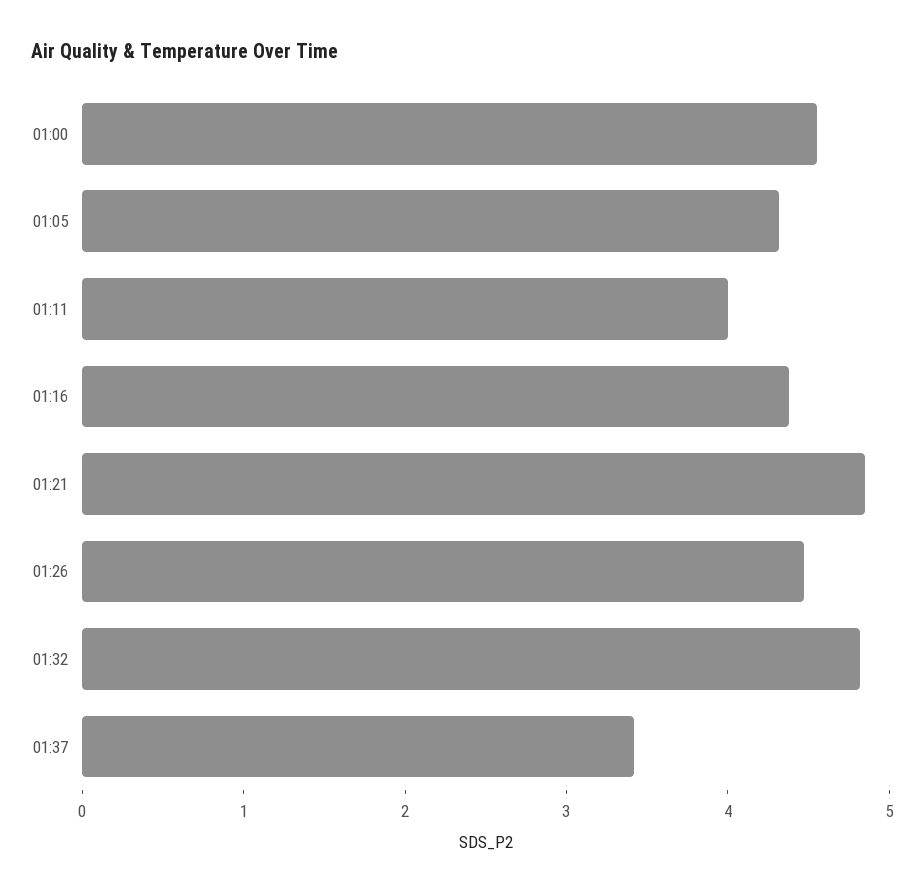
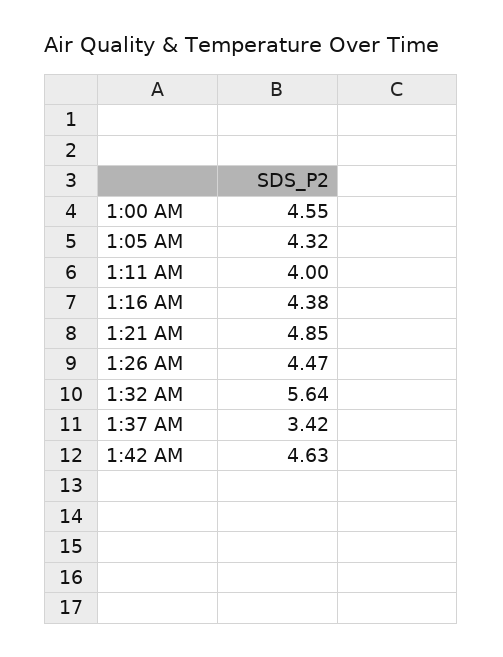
01:32: 4.8 -> 5.64
1:42 AM: none -> 4.63

